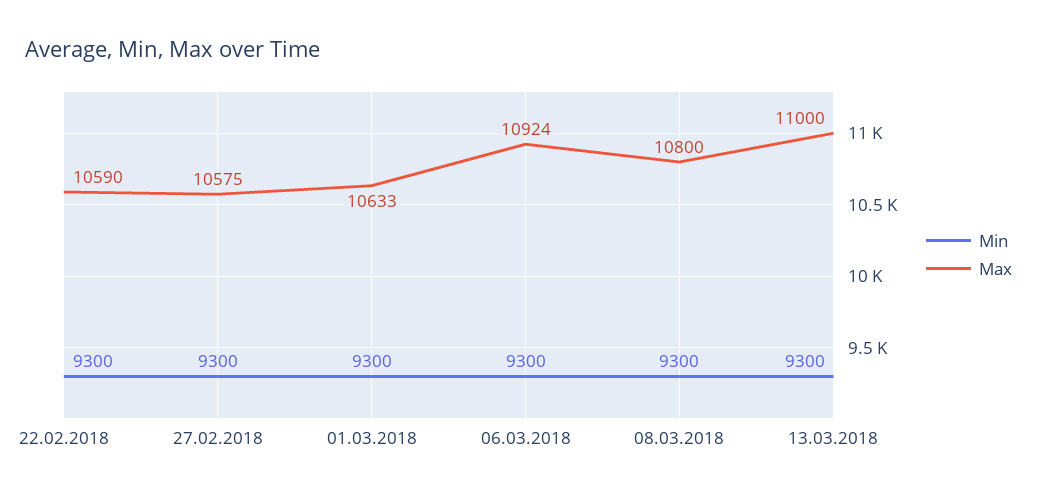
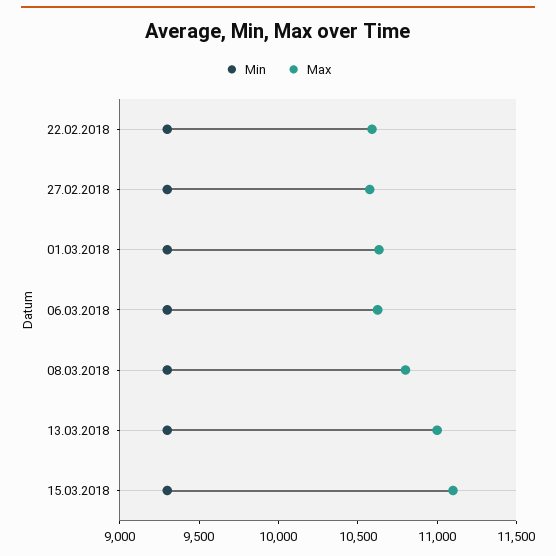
Max, 06.03.2018: 10924 -> 10600
Min, 15.03.2018: none -> 9300
Max, 15.03.2018: none -> 11100

